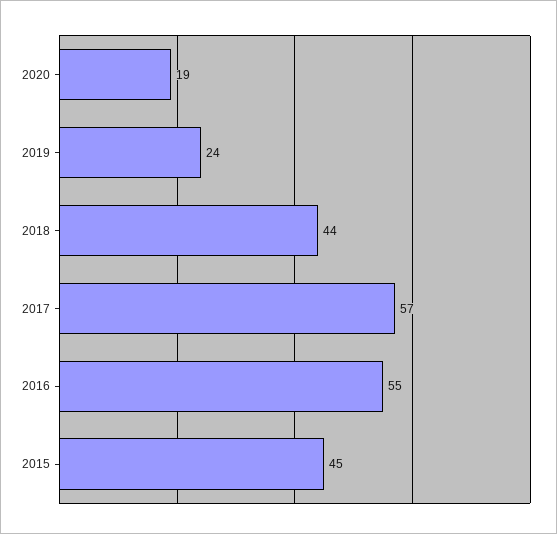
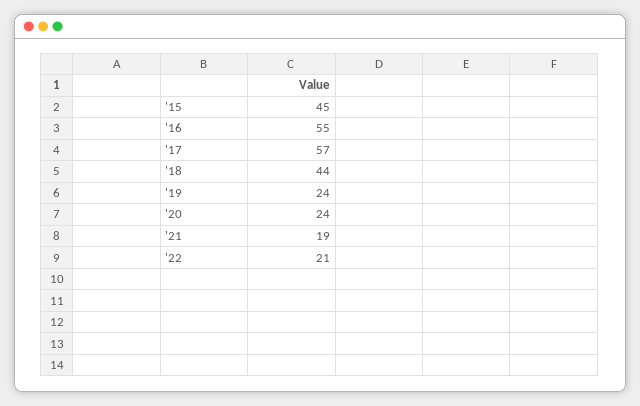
2020: 19 -> 24
'21: none -> 19
'22: none -> 21

